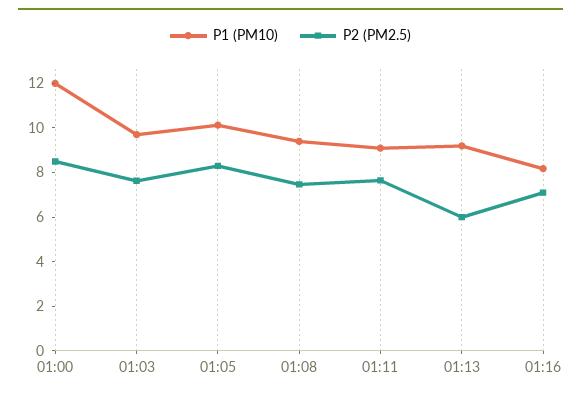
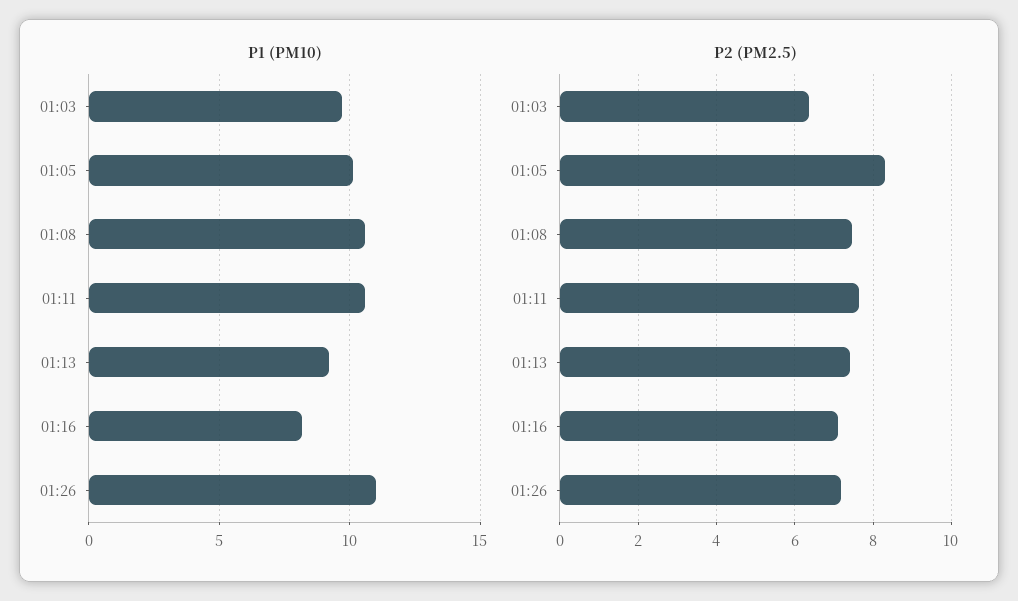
P1 (PM10), 01:00: 12 -> none
P2 (PM2.5), 01:00: 8.5 -> none
P2 (PM2.5), 01:03: 7.5 -> 6.4
P1 (PM10), 01:08: 9.5 -> 10.5
P1 (PM10), 01:11: 9 -> 10.5
P2 (PM2.5), 01:13: 6 -> 7.4
P1 (PM10), 01:26: none -> 11
P2 (PM2.5), 01:26: none -> 7.2

